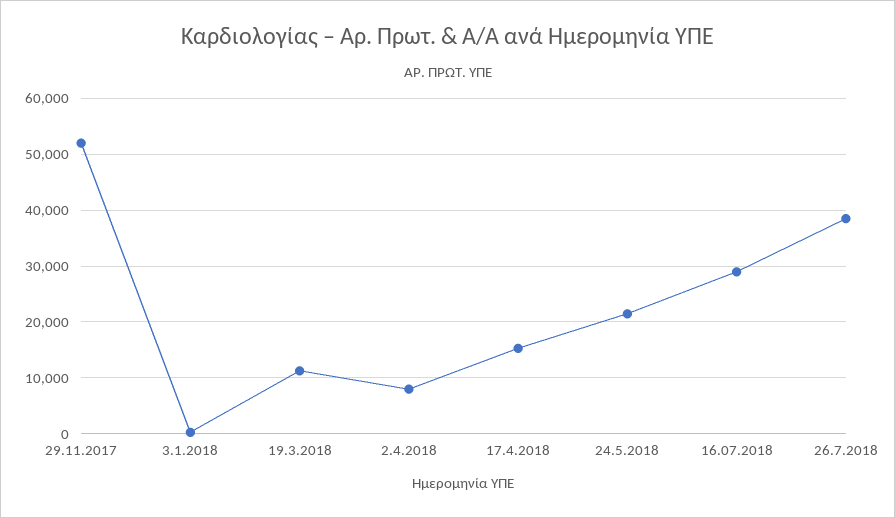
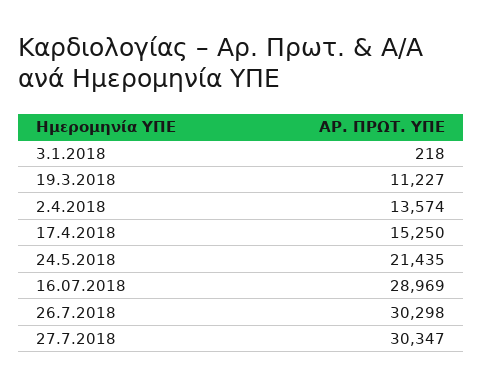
29.11.2017: 52000 -> none
2.4.2018: 8000 -> 13574
26.7.2018: 38000 -> 30298
27.7.2018: none -> 30347

